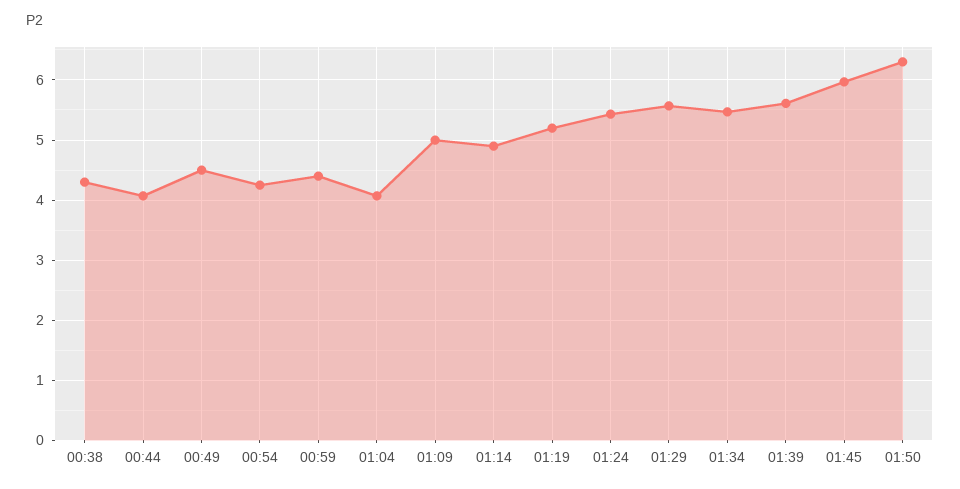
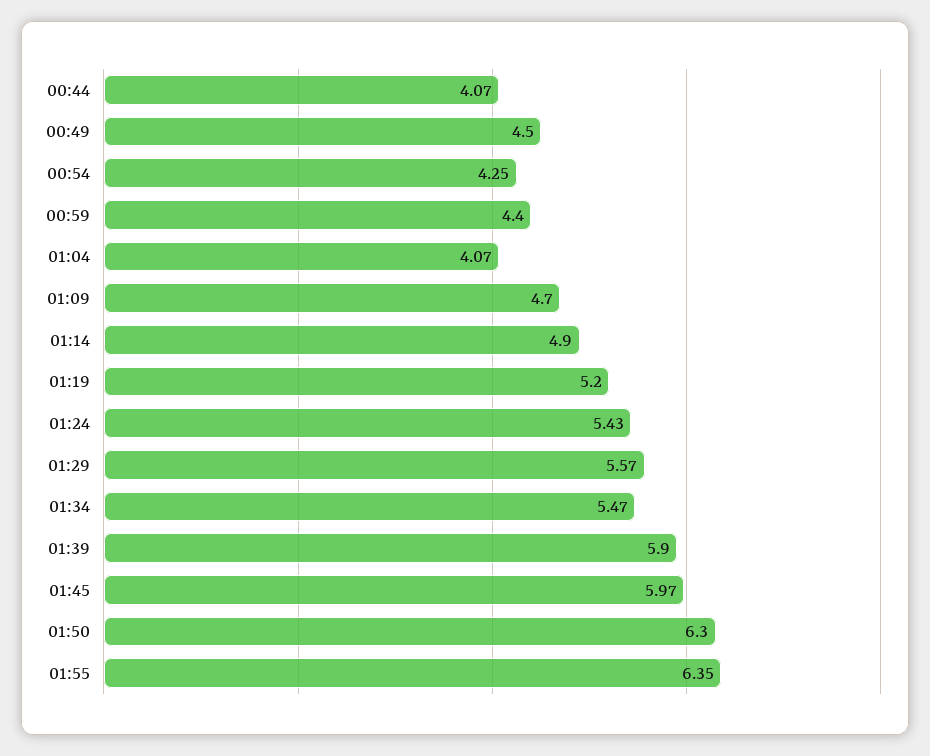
00:38: 4.3 -> none
01:09: 5 -> 4.7
01:39: 5.6 -> 5.9
01:55: none -> 6.35

